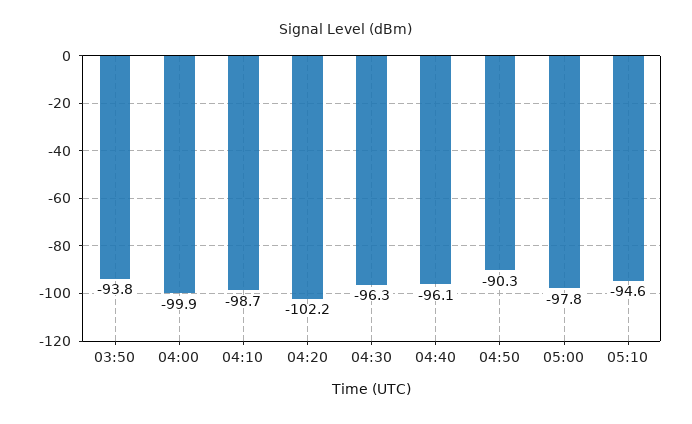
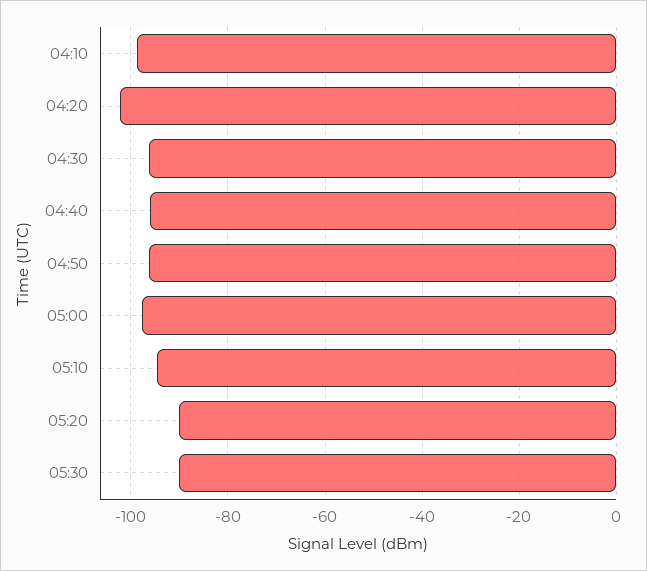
03:50: -93.8 -> none
04:00: -99.9 -> none
04:50: -90.3 -> -96
05:20: none -> -90
05:30: none -> -90

